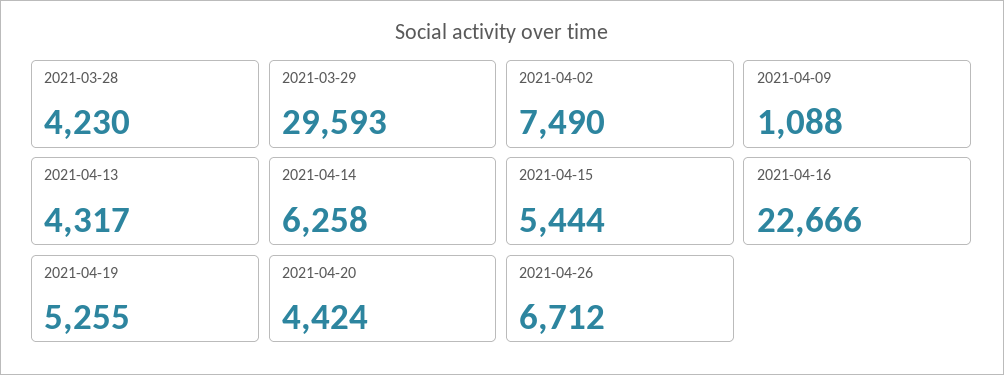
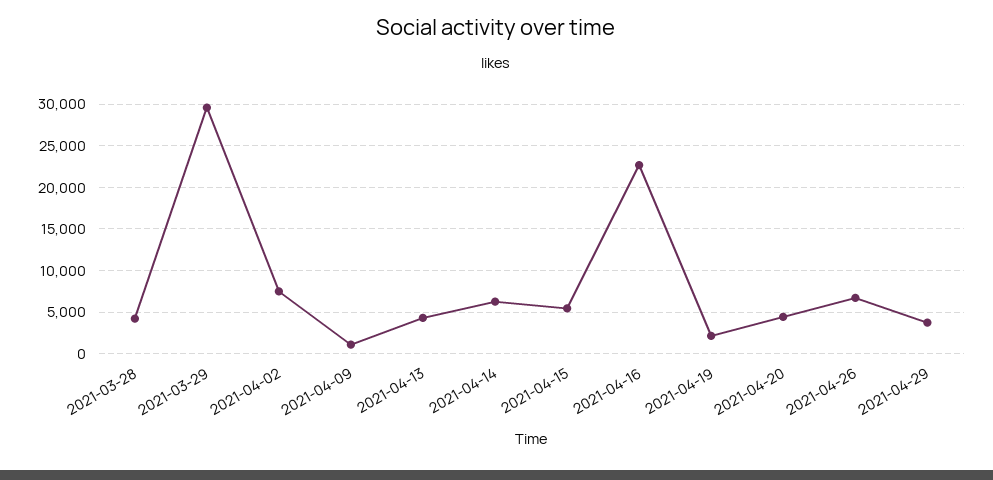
2021-04-19: 5255 -> 2000
2021-04-29: none -> 4000

